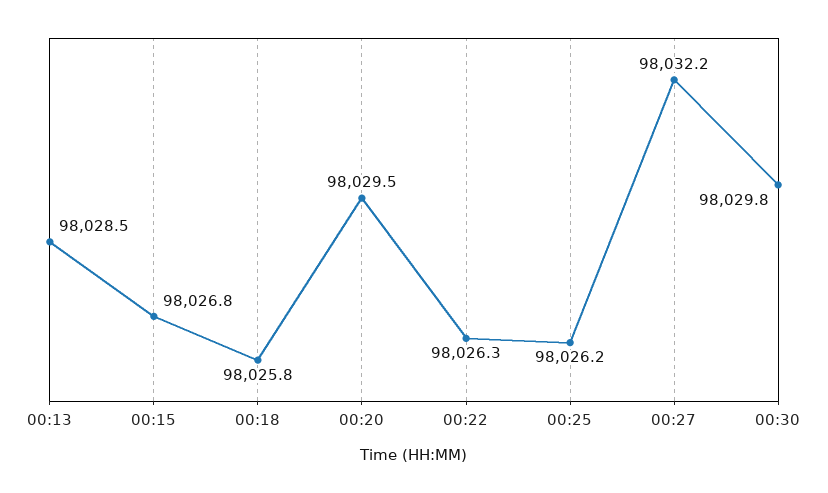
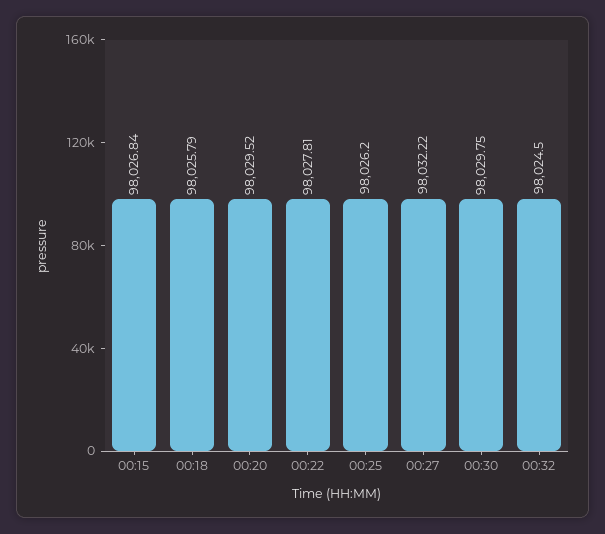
00:13: 98028.5 -> none
00:22: 98026.3 -> 98027.81
00:32: none -> 98024.5

